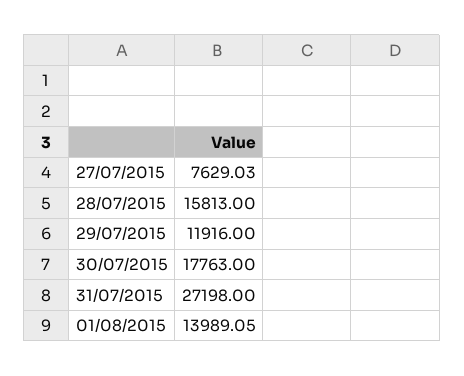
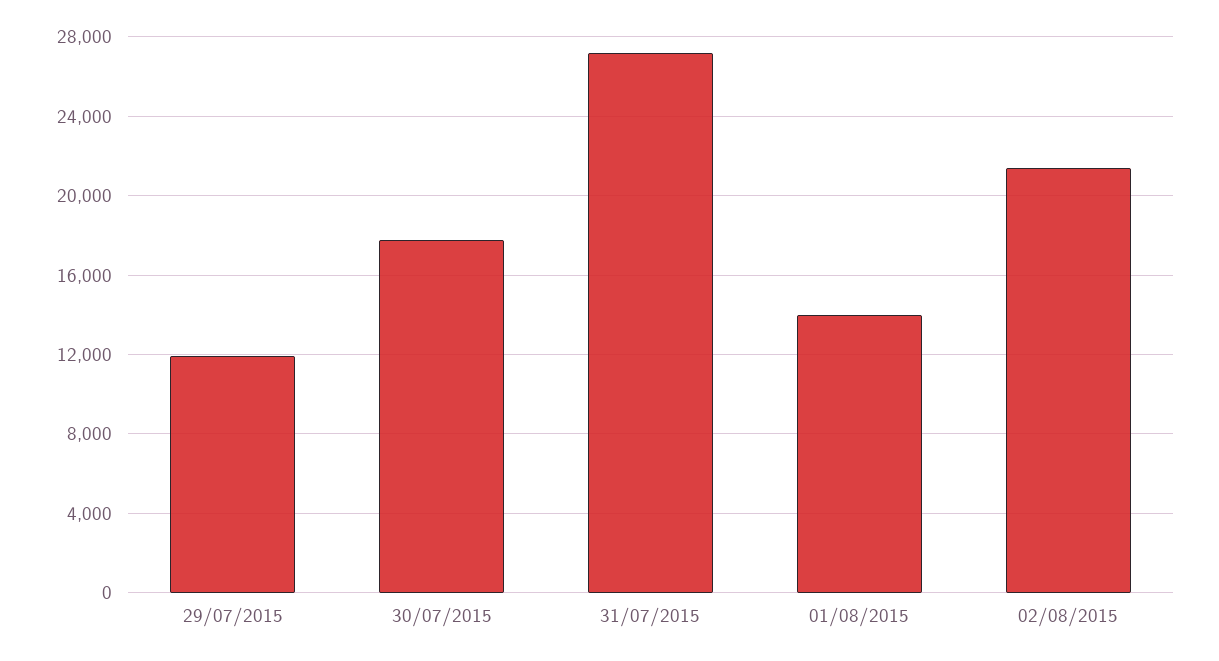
27/07/2015: 7629.03 -> none
28/07/2015: 15813 -> none
02/08/2015: none -> 21500

